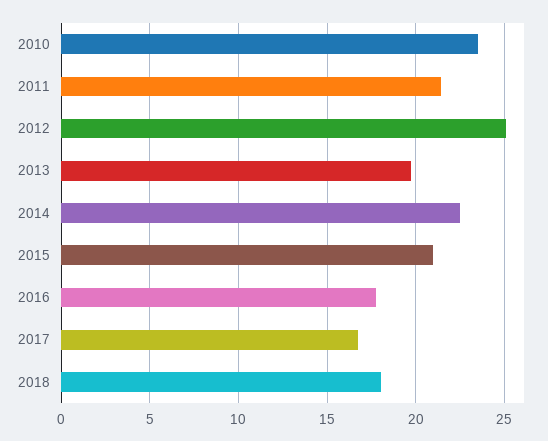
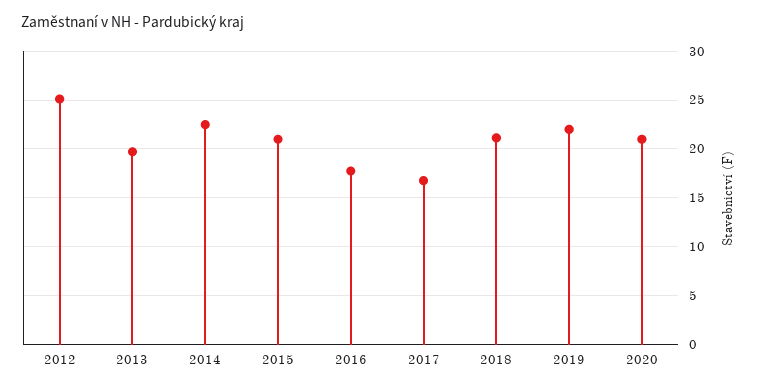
2010: 23.5 -> none
2011: 21.5 -> none
2018: 18 -> 21
2019: none -> 22
2020: none -> 21

